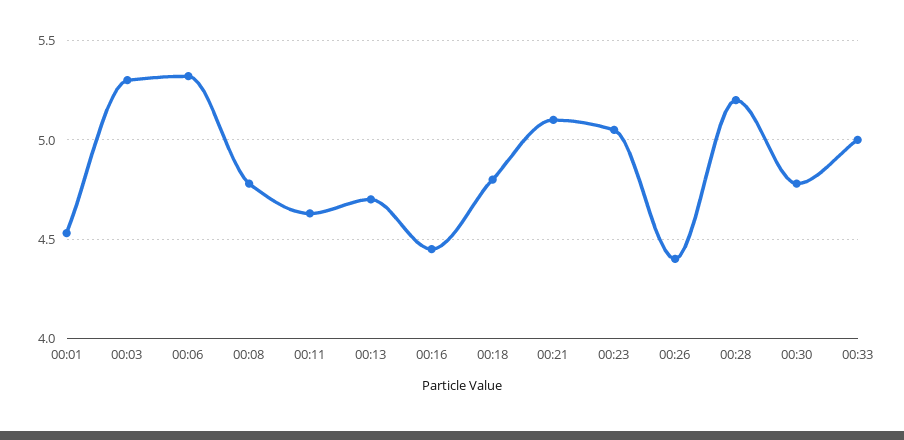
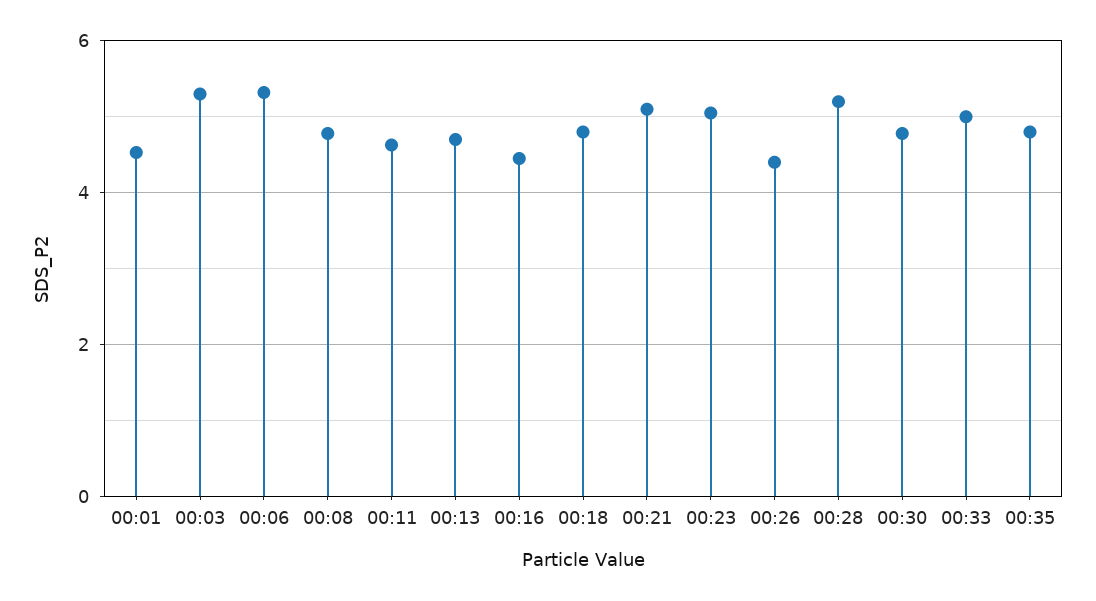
00:35: none -> 4.8

